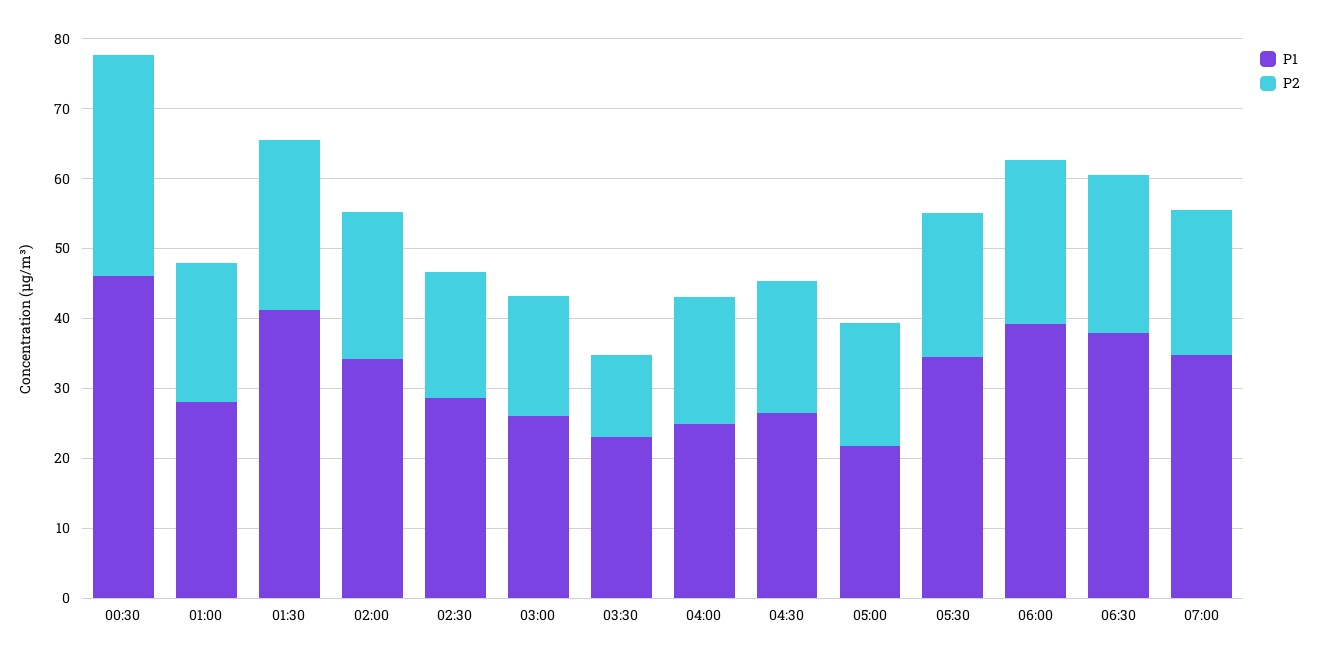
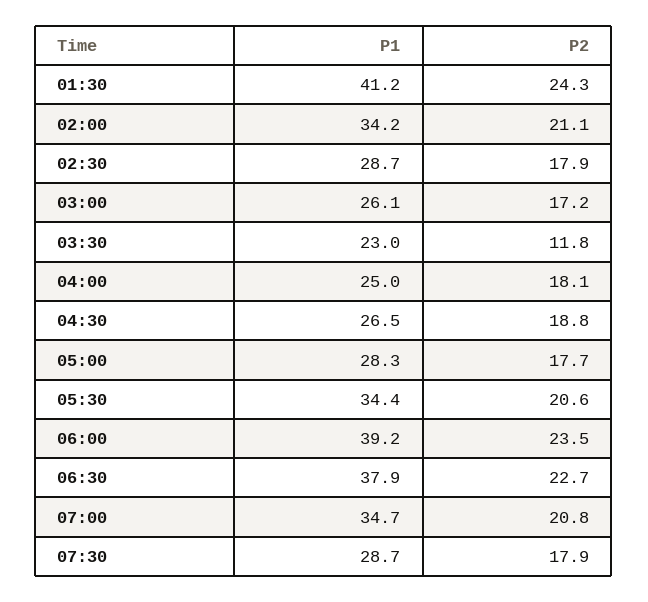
P1, 00:30: 46 -> none
P2, 00:30: 32 -> none
P1, 01:00: 28 -> none
P2, 01:00: 20 -> none
P1, 05:00: 22 -> 28.3
P1, 07:30: none -> 28.7
P2, 07:30: none -> 17.9

